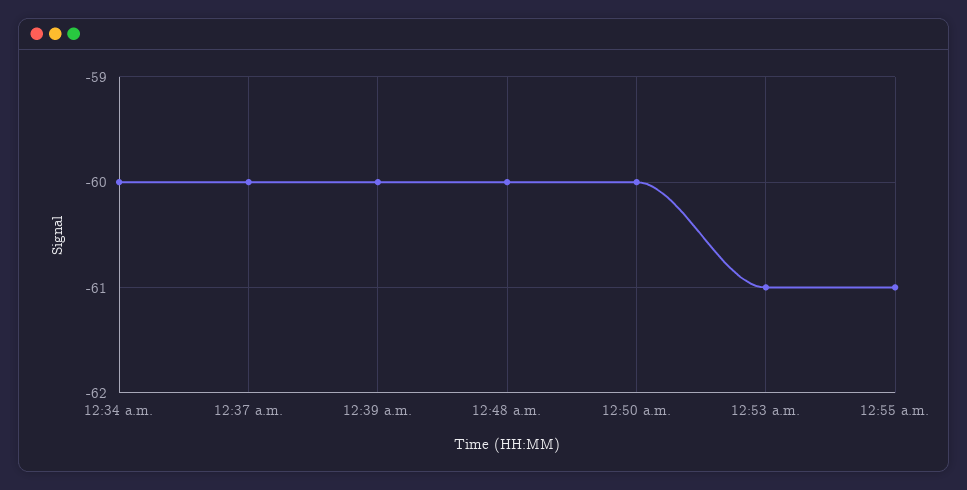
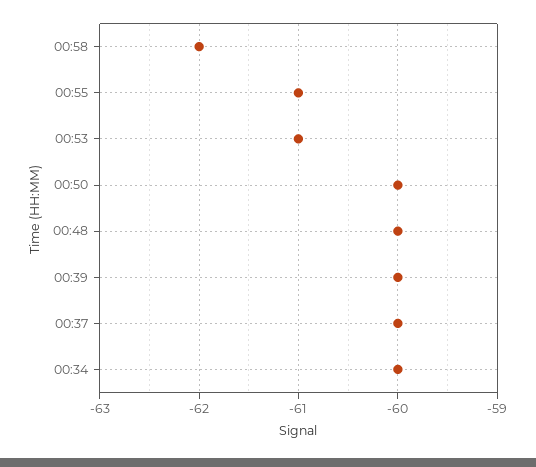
00:58: none -> -62

